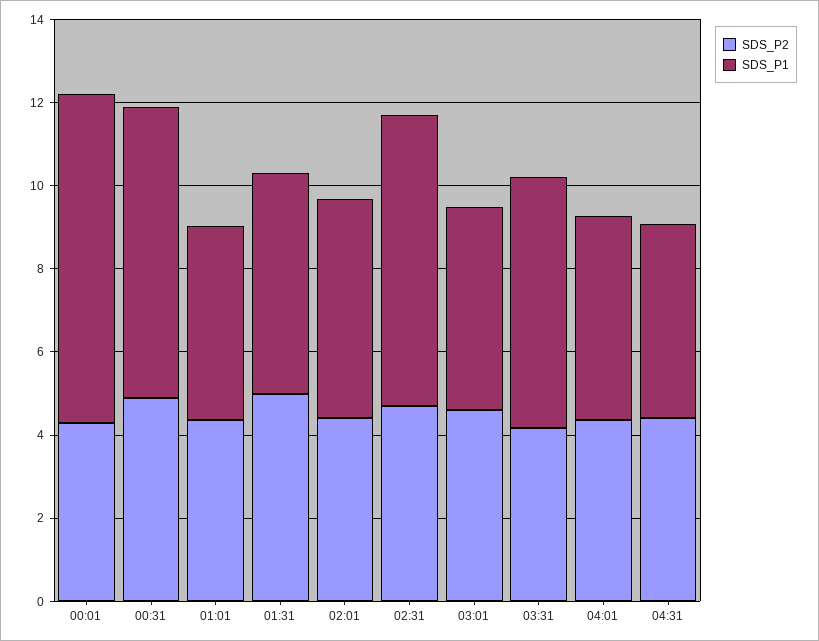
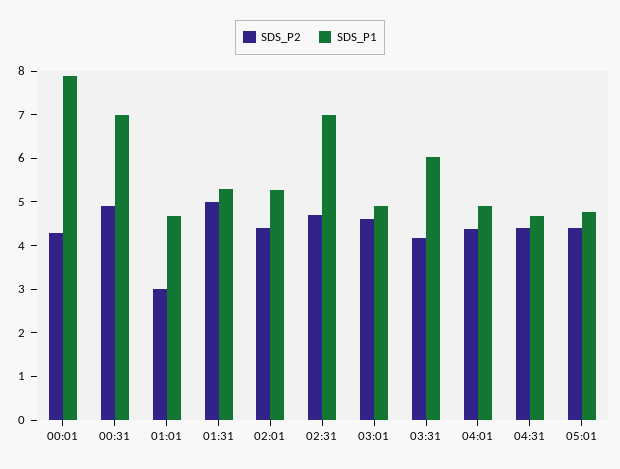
SDS_P2, 01:01: 4.5 -> 3
SDS_P2, 05:01: none -> 4.4
SDS_P1, 05:01: none -> 4.8

